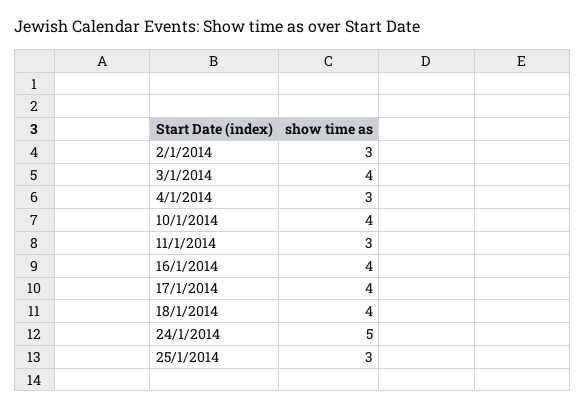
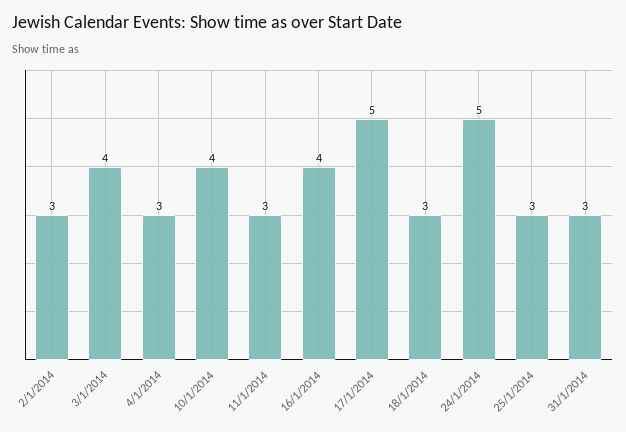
17/1/2014: 4 -> 5
18/1/2014: 4 -> 3
31/1/2014: none -> 3

